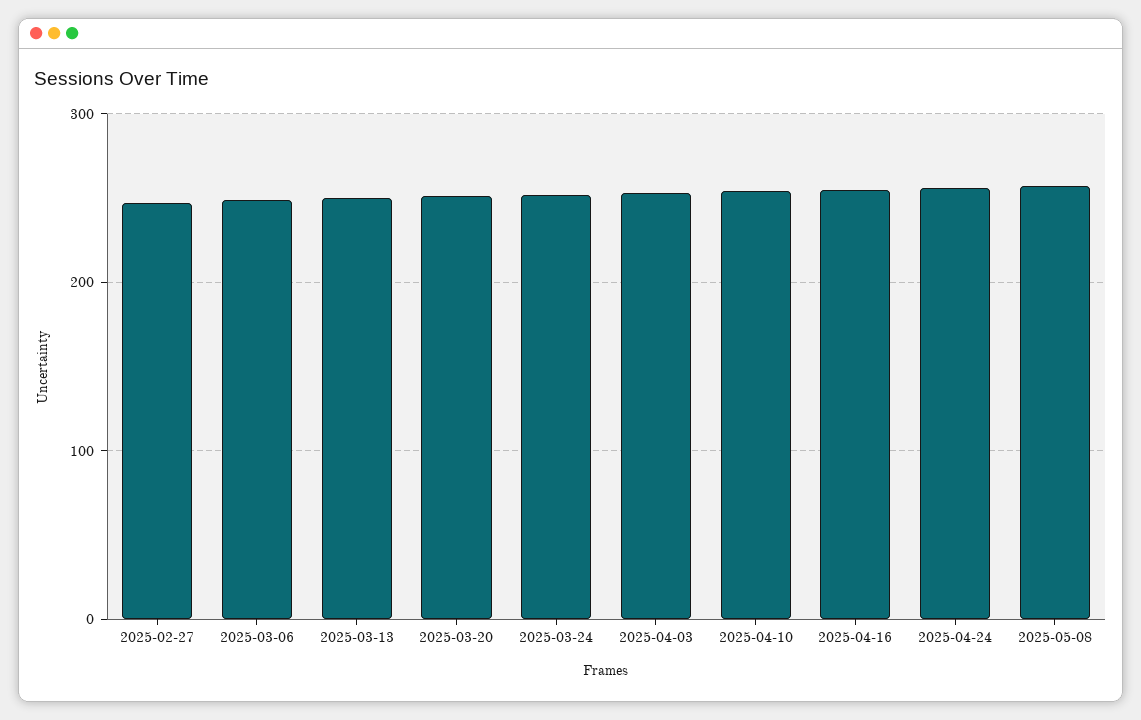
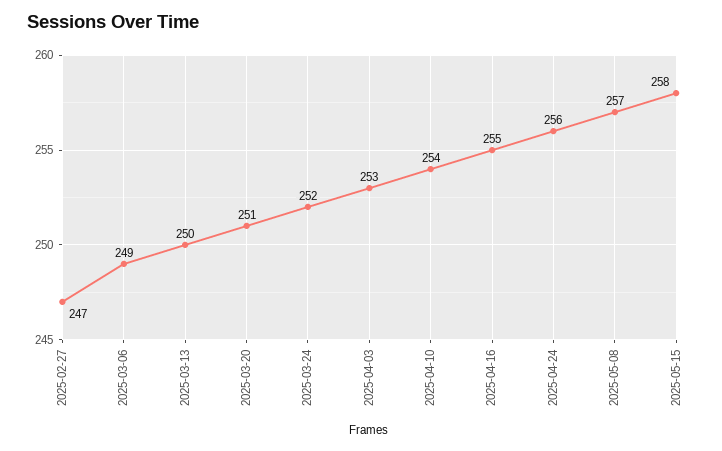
2025-05-15: none -> 258

